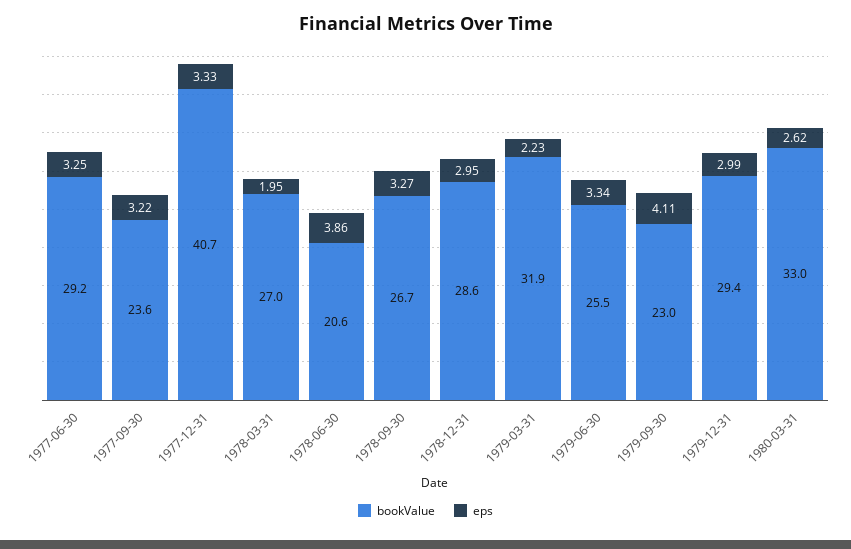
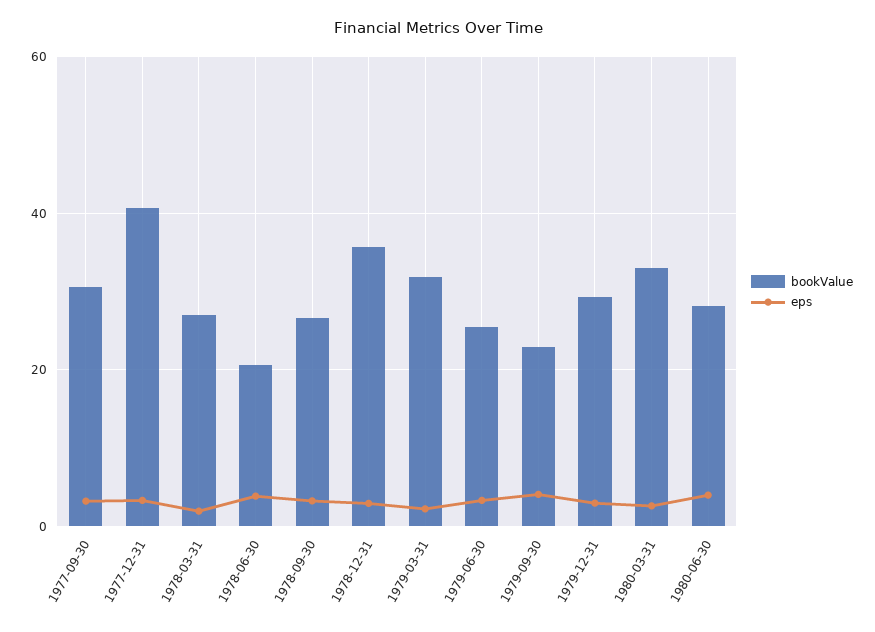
bookValue, 1977-06-30: 29.2 -> none
eps, 1977-06-30: 3.25 -> none
bookValue, 1977-09-30: 23.6 -> 30
bookValue, 1978-12-31: 28.6 -> 36
bookValue, 1980-06-30: none -> 28
eps, 1980-06-30: none -> 4

